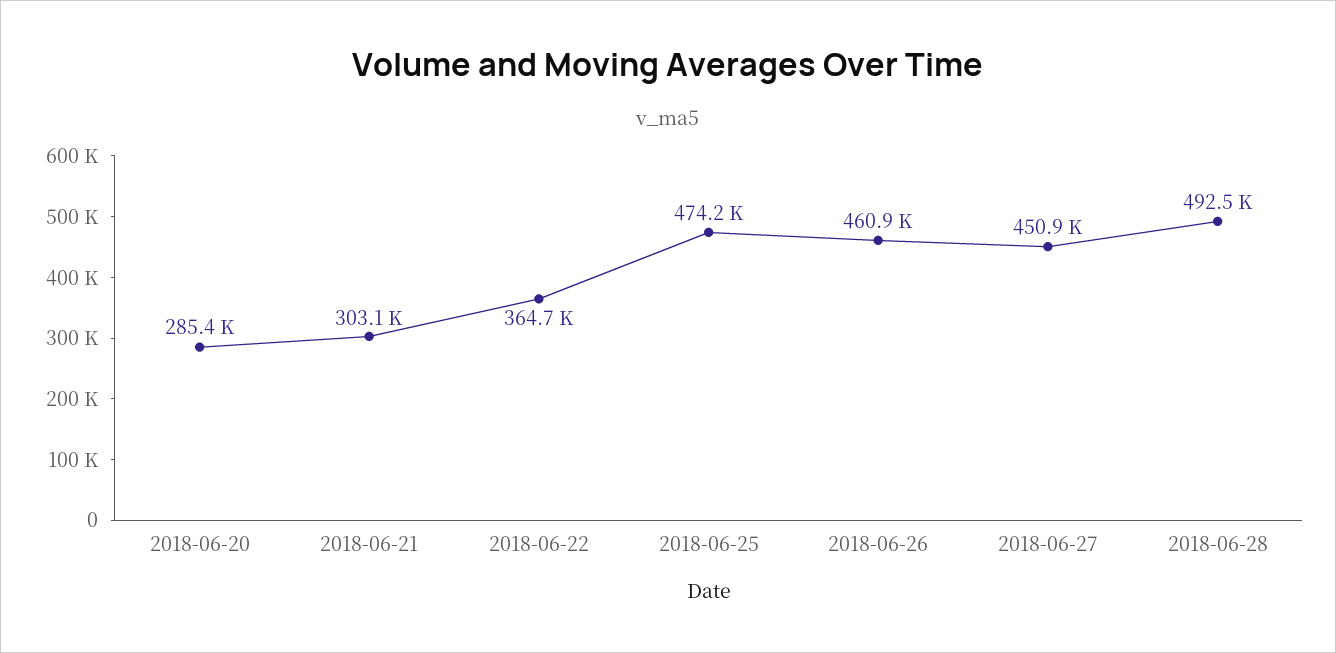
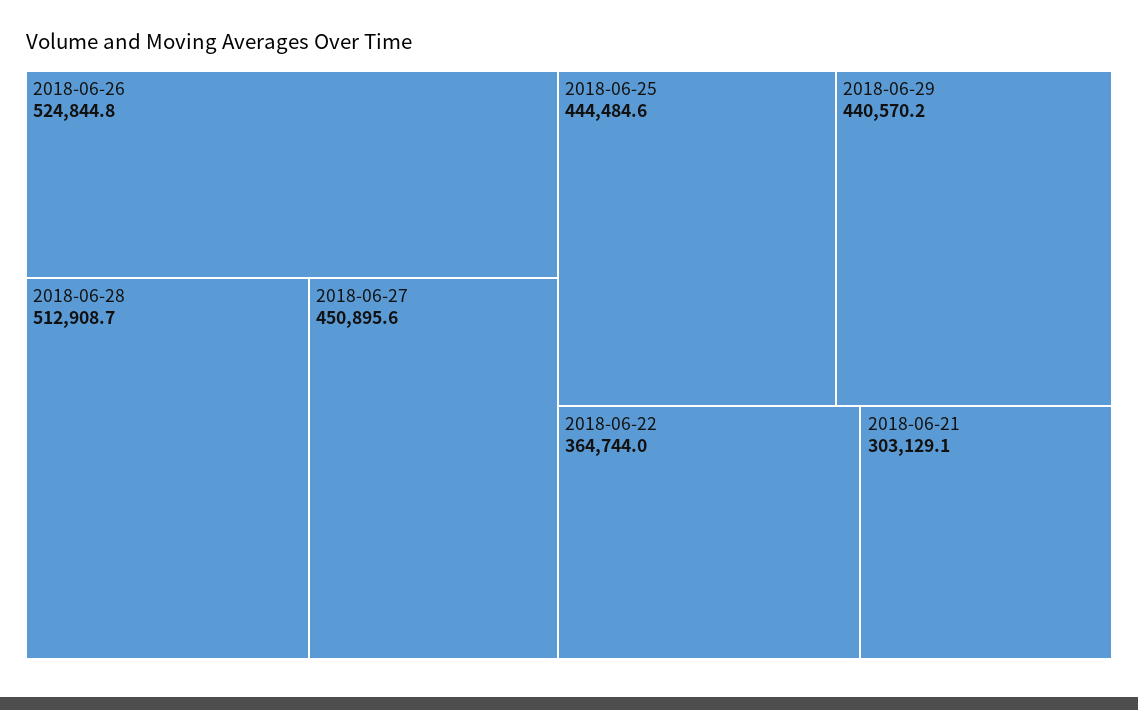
2018-06-20: 285400 -> none
2018-06-25: 474200 -> 444484.6
2018-06-26: 460900 -> 524844.8
2018-06-28: 492500 -> 512908.7
2018-06-29: none -> 440570.2

